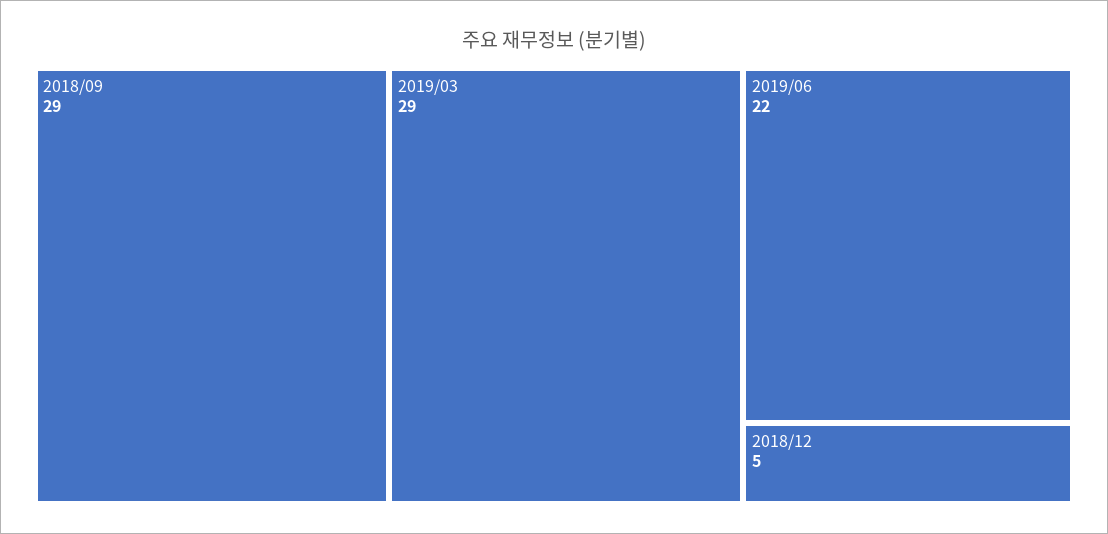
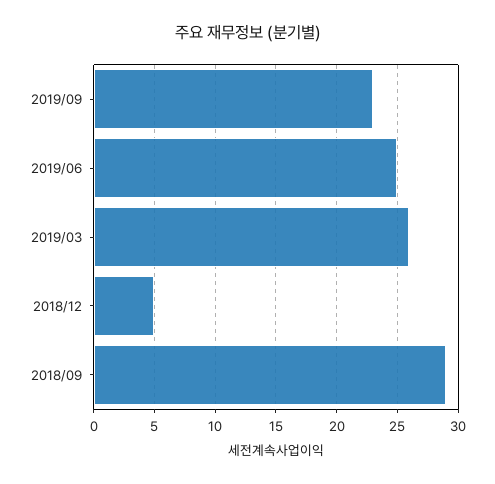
2019/03: 29 -> 26
2019/06: 22 -> 25
2019/09: none -> 23

